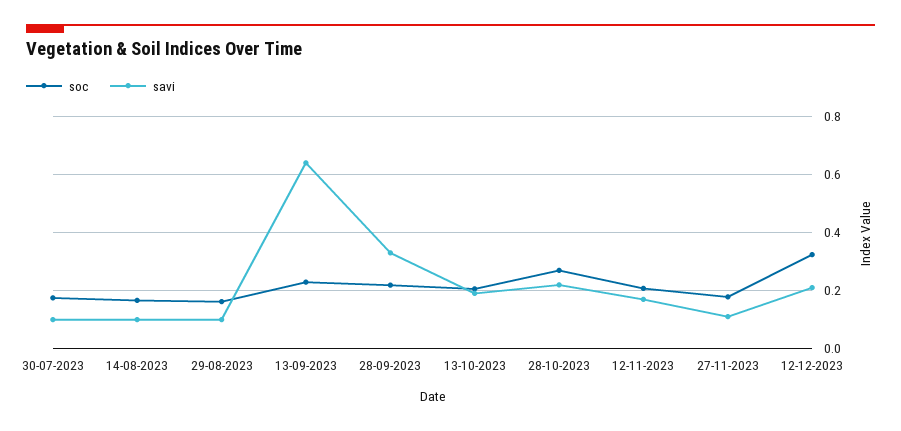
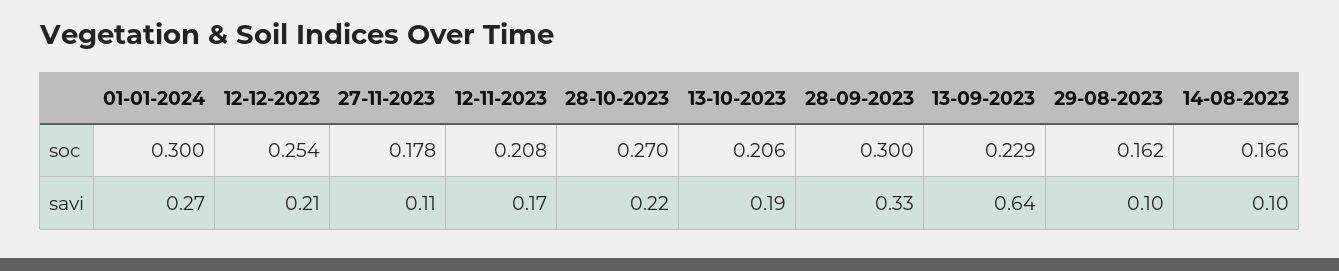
soc, 30-07-2023: 0.175 -> none
savi, 30-07-2023: 0.1 -> none
soc, 28-09-2023: 0.225 -> 0.3
soc, 12-12-2023: 0.325 -> 0.254
soc, 01-01-2024: none -> 0.3
savi, 01-01-2024: none -> 0.27

